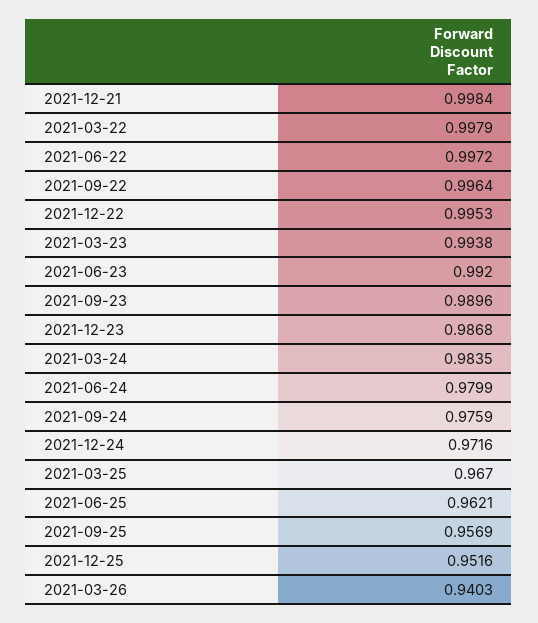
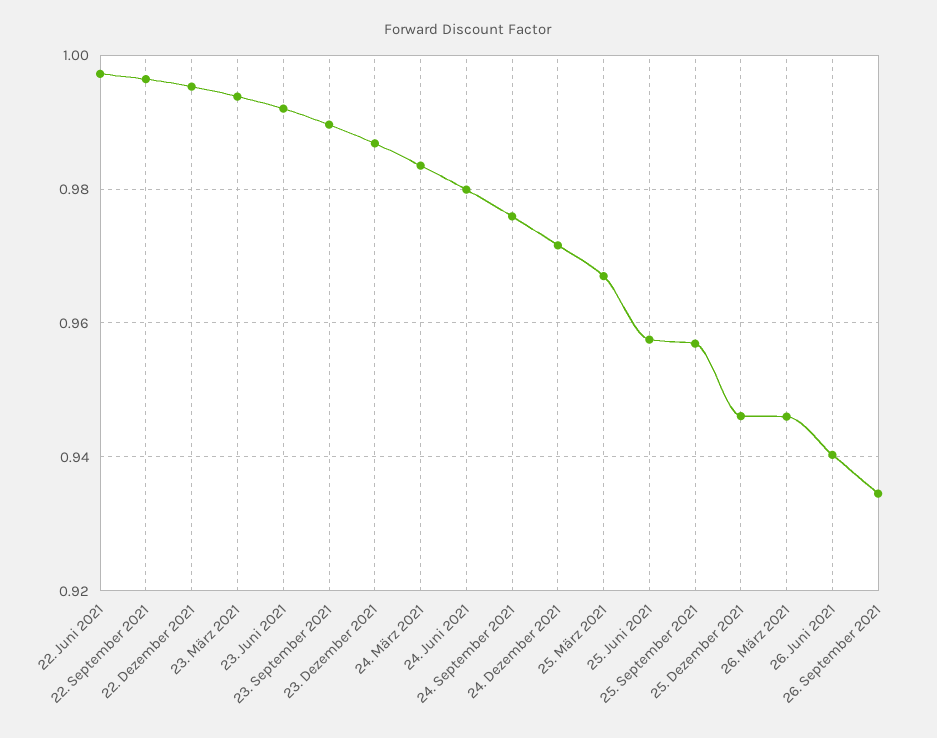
2021-12-21: 0.9984 -> none
2021-03-22: 0.9979 -> none
2021-06-25: 0.9621 -> 0.958
2021-12-25: 0.9516 -> 0.946
2021-03-26: 0.9403 -> 0.946
26. Juni 2021: none -> 0.94
26. September 2021: none -> 0.934

